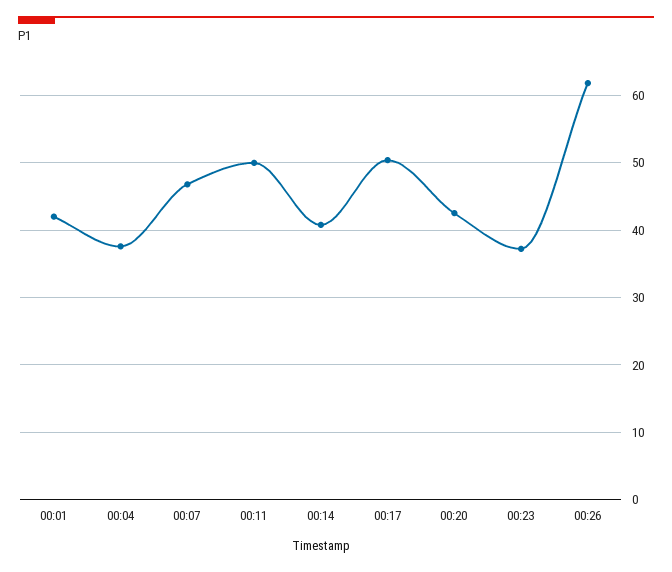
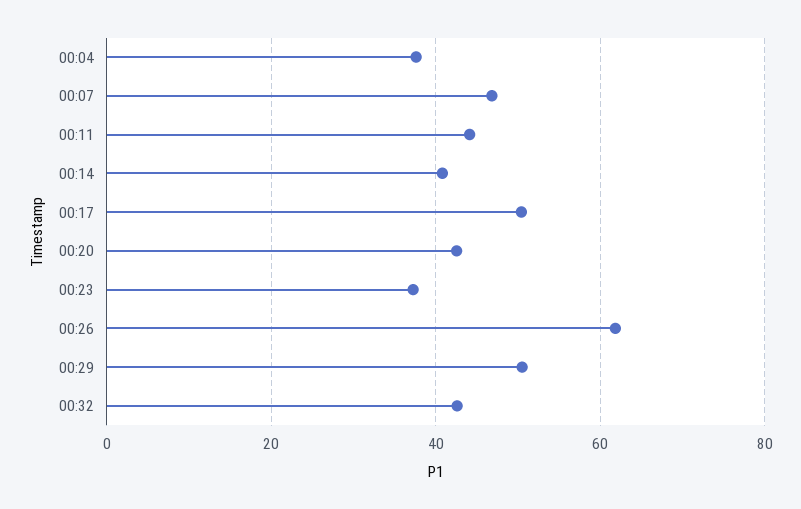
00:01: 42 -> none
00:11: 50 -> 44
00:29: none -> 50
00:32: none -> 42

